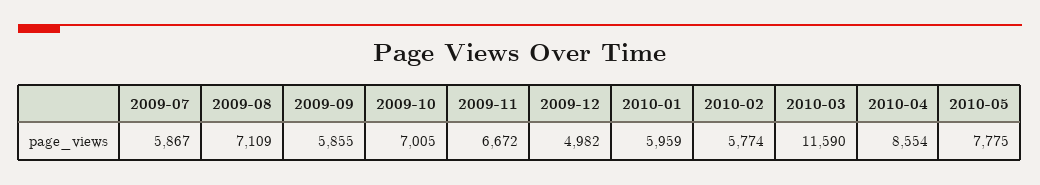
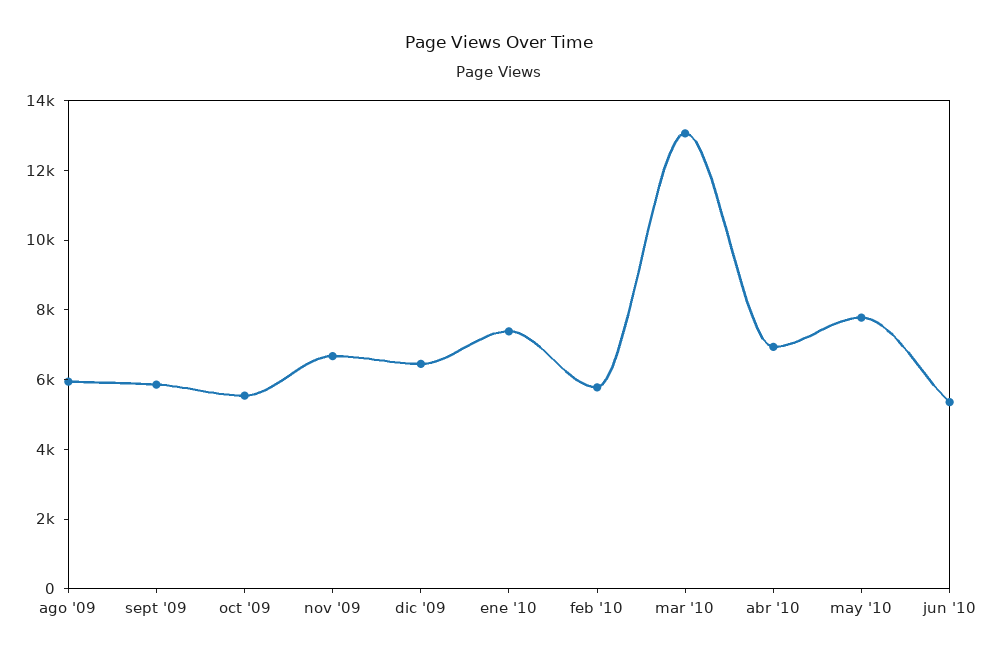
2009-07: 5867 -> none
2009-08: 7109 -> 6000
2009-10: 7005 -> 5500
2009-12: 4982 -> 6500
2010-01: 5959 -> 7500
2010-03: 11590 -> 13000
2010-04: 8554 -> 7000
jun '10: none -> 5500

